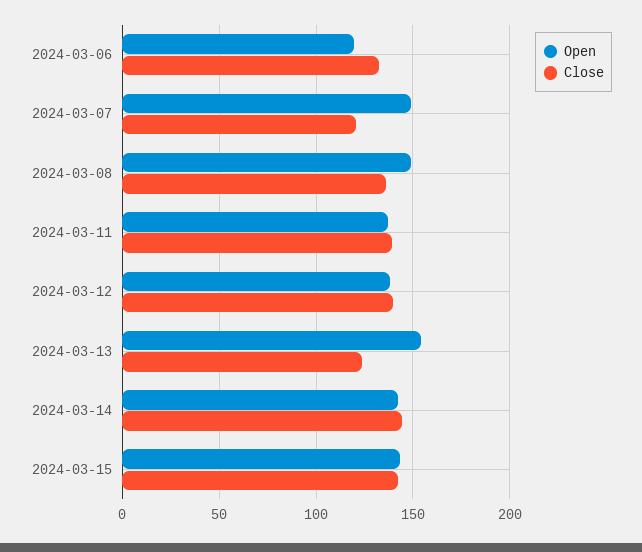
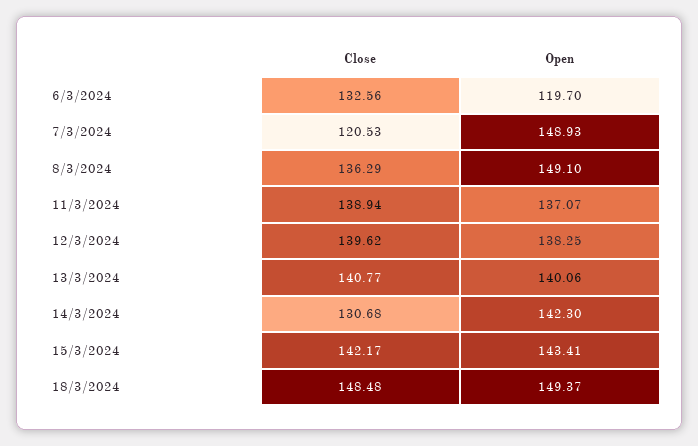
Open, 2024-03-13: 155 -> 140.06
Close, 2024-03-13: 125 -> 140.77
Close, 2024-03-14: 145 -> 130.68
Close, 18/3/2024: none -> 148.48
Open, 18/3/2024: none -> 149.37

